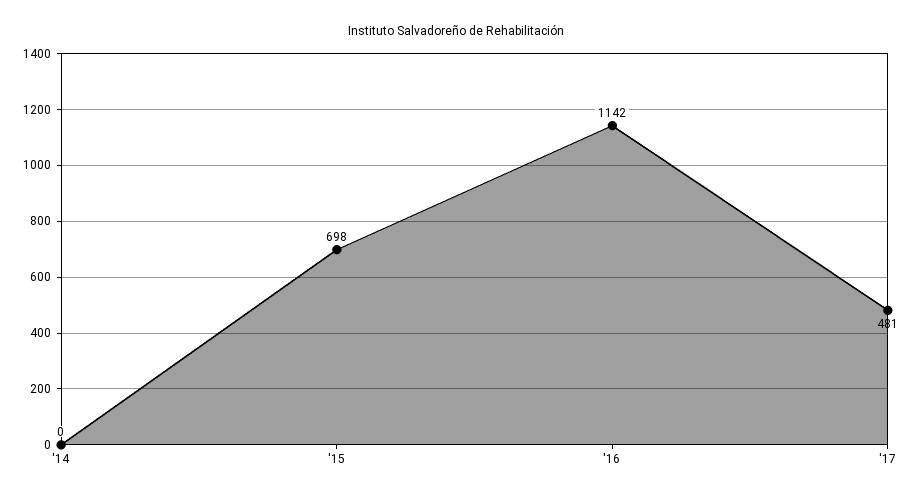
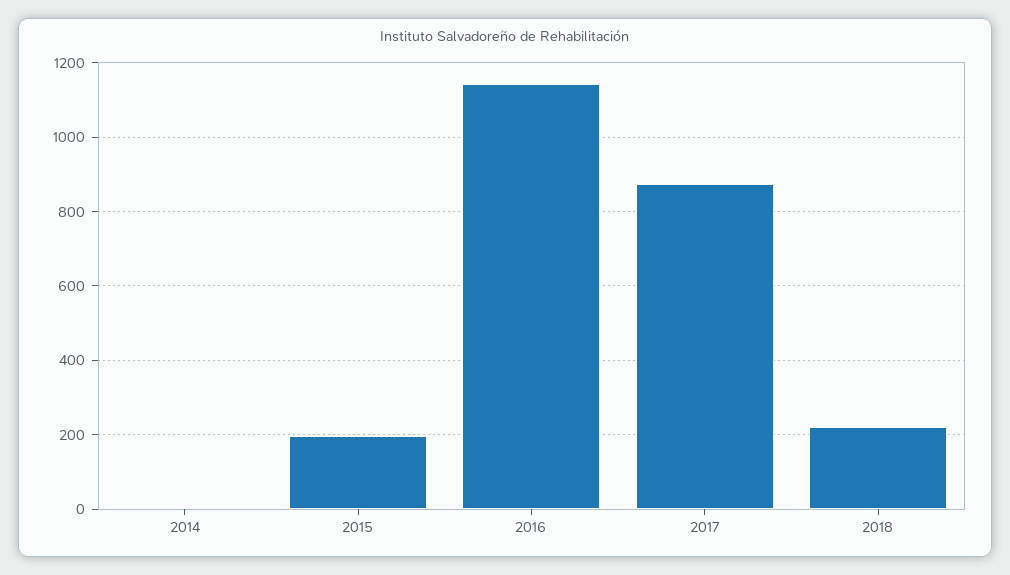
'15: 698 -> 200
'17: 481 -> 880
2018: none -> 220

